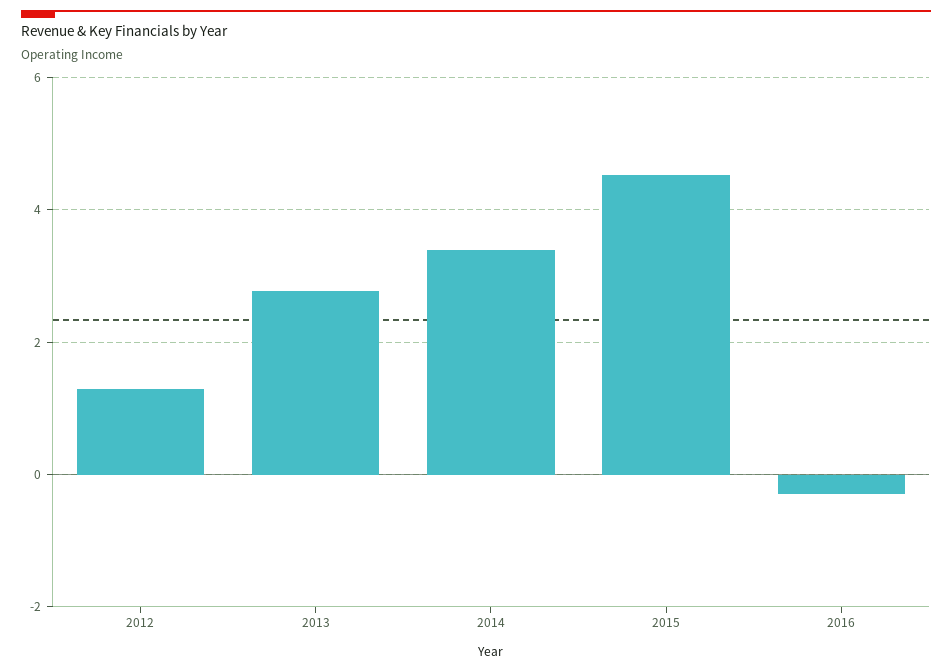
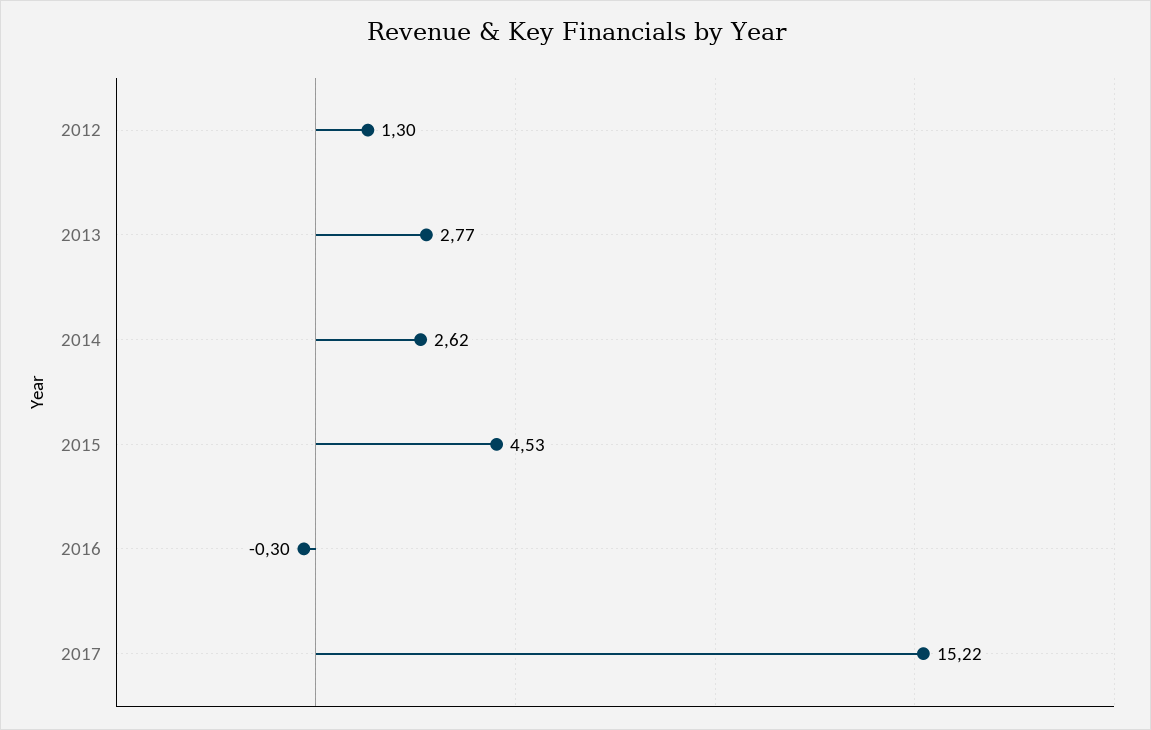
2014: 3.4 -> 2.62
2017: none -> 15.22

